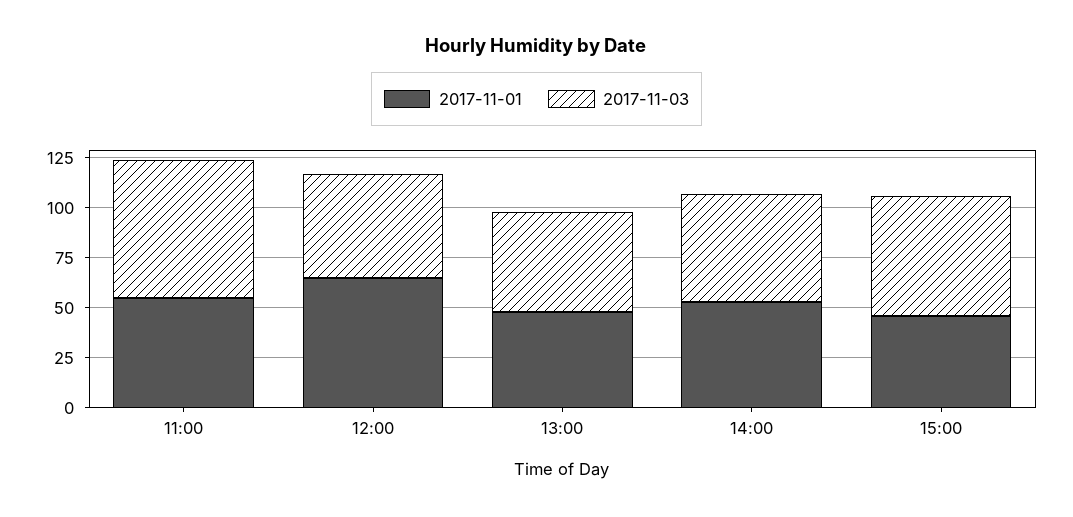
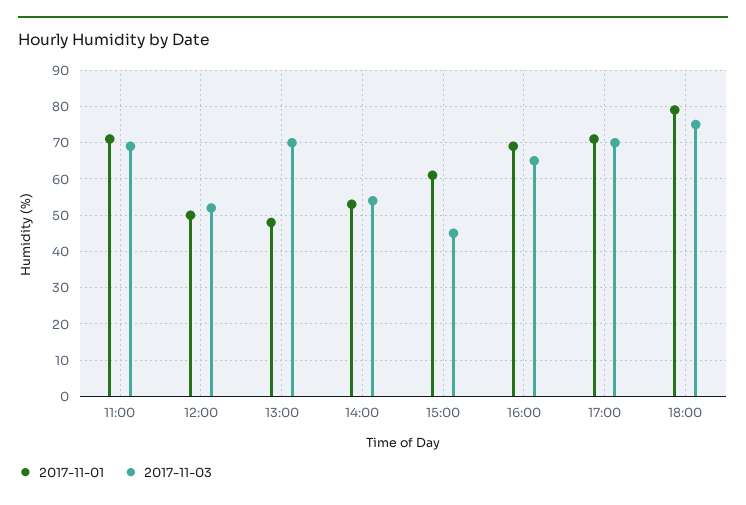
2017-11-01, 11:00: 55 -> 70
2017-11-01, 12:00: 65 -> 50
2017-11-03, 13:00: 50 -> 70
2017-11-01, 15:00: 45 -> 60
2017-11-03, 15:00: 60 -> 45
2017-11-01, 16:00: none -> 70
2017-11-03, 16:00: none -> 65
2017-11-01, 17:00: none -> 70
2017-11-03, 17:00: none -> 70
2017-11-01, 18:00: none -> 80
2017-11-03, 18:00: none -> 75

